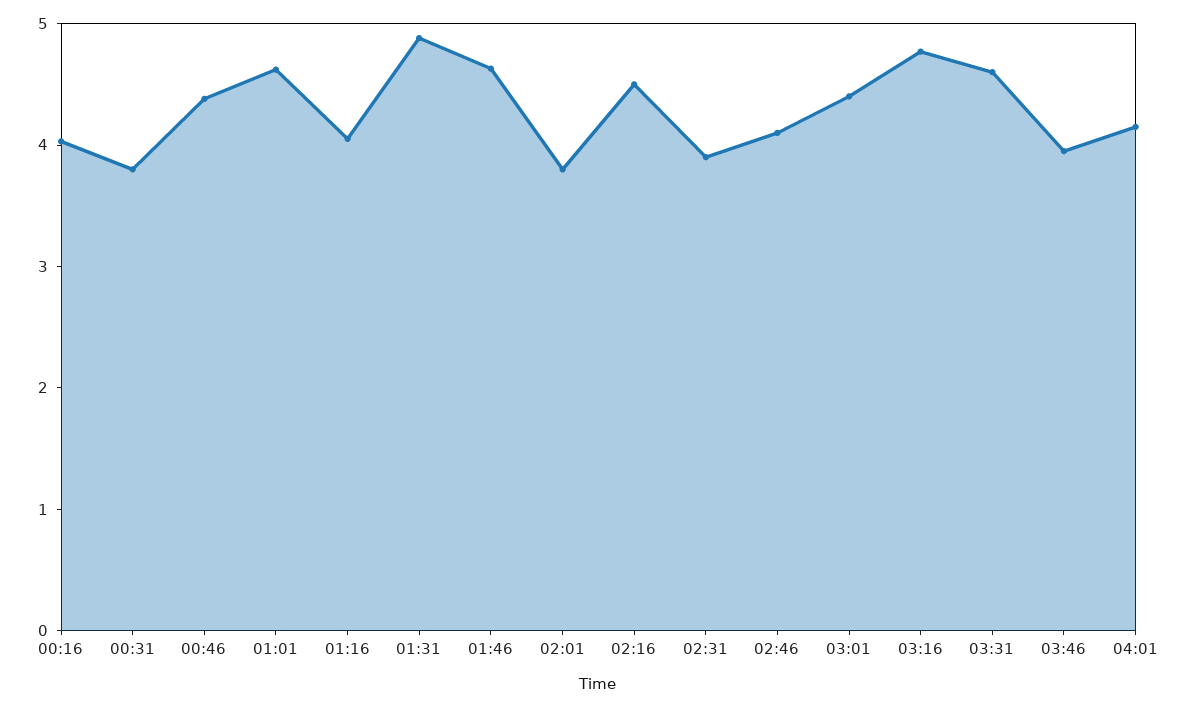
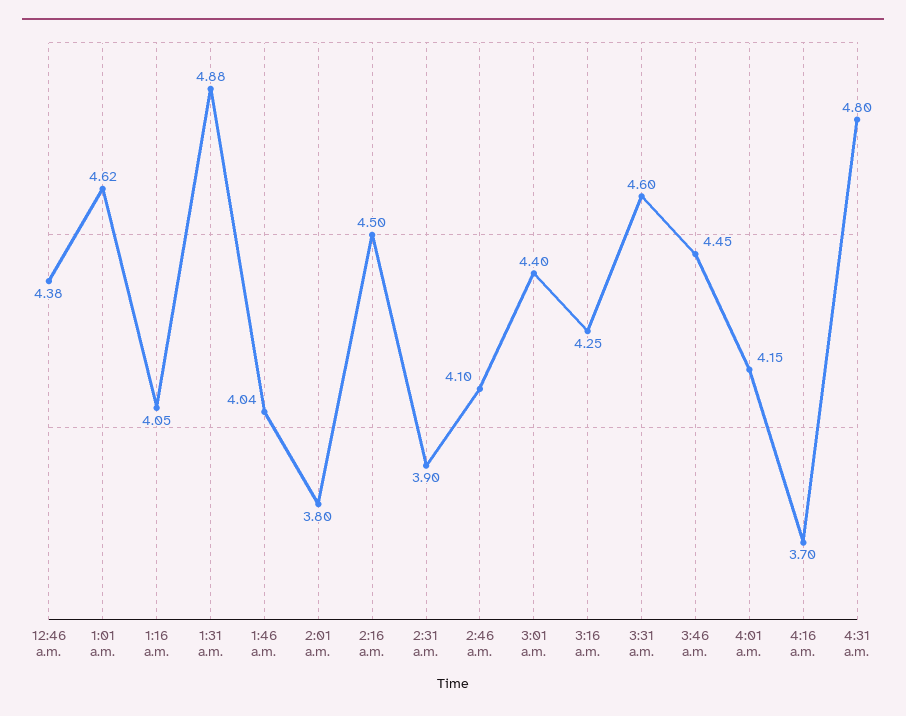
00:16: 4 -> none
00:31: 3.8 -> none
01:46: 4.6 -> 4.04
03:16: 4.8 -> 4.25
03:46: 4 -> 4.45
4:16 a.m.: none -> 3.7
4:31 a.m.: none -> 4.8

